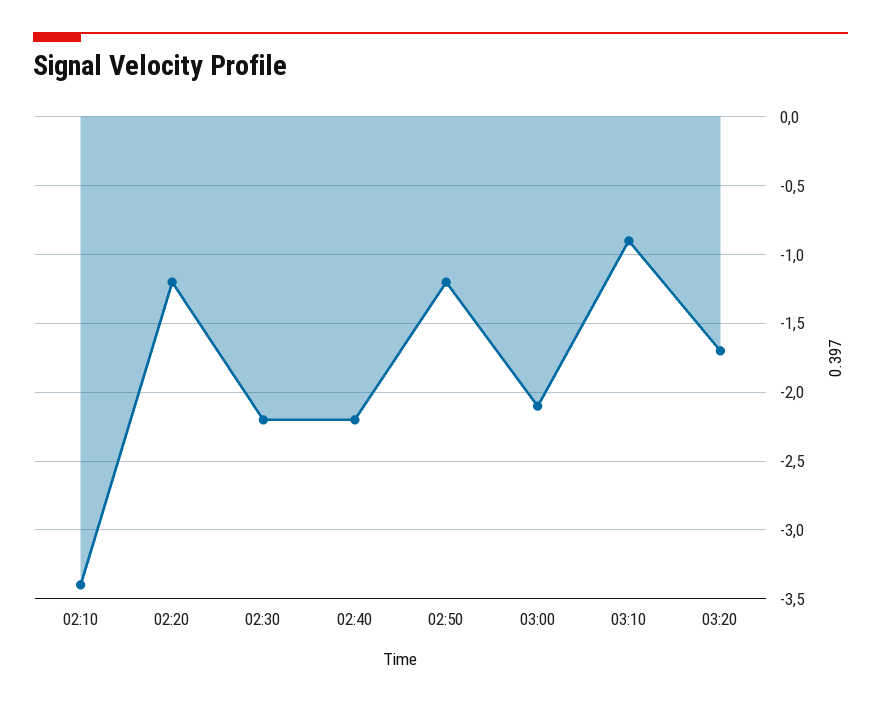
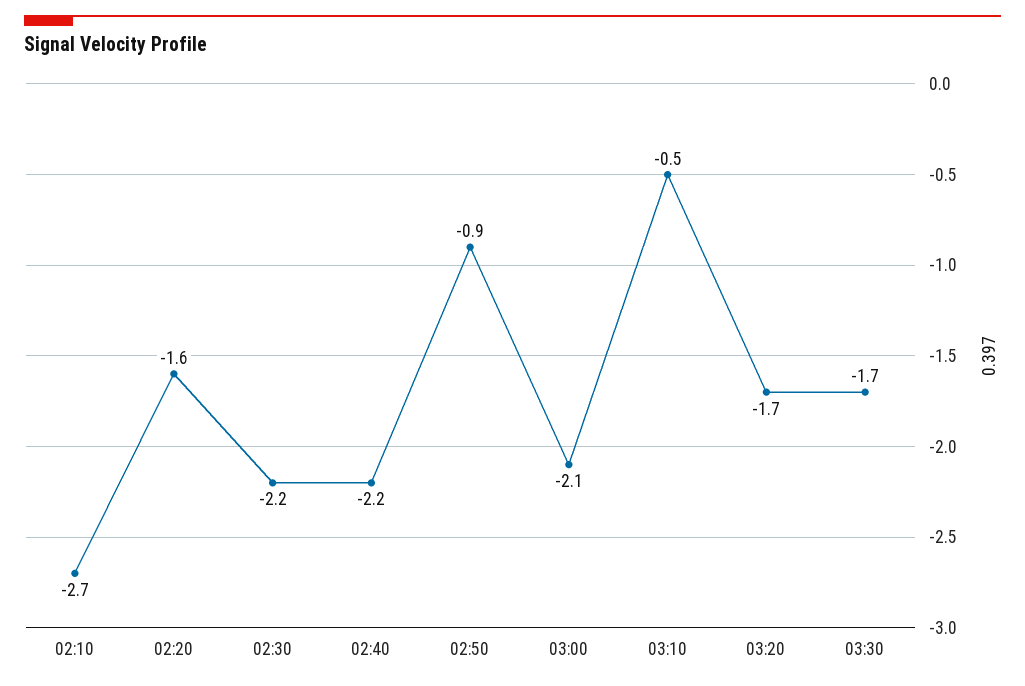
02:10: -3.4 -> -2.7
02:20: -1.2 -> -1.6
02:50: -1.2 -> -0.9
03:10: -0.9 -> -0.5
03:30: none -> -1.7

